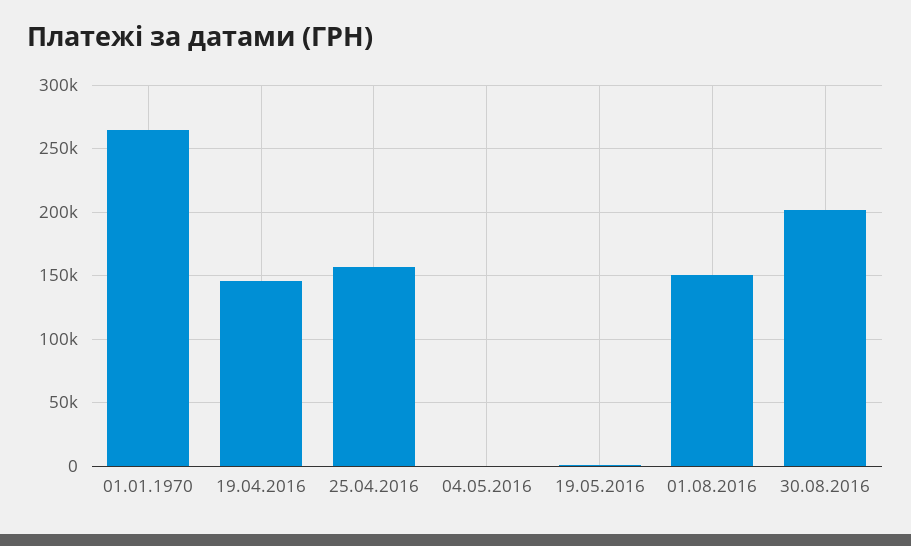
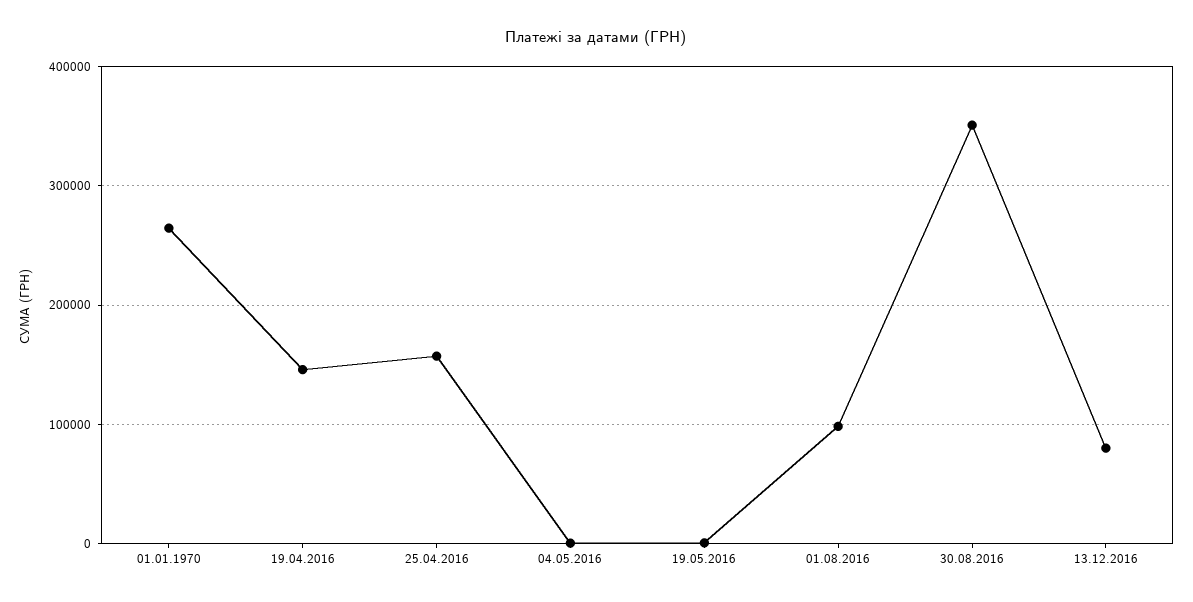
01.08.2016: 150000 -> 100000
30.08.2016: 200000 -> 350000
13.12.2016: none -> 80000

